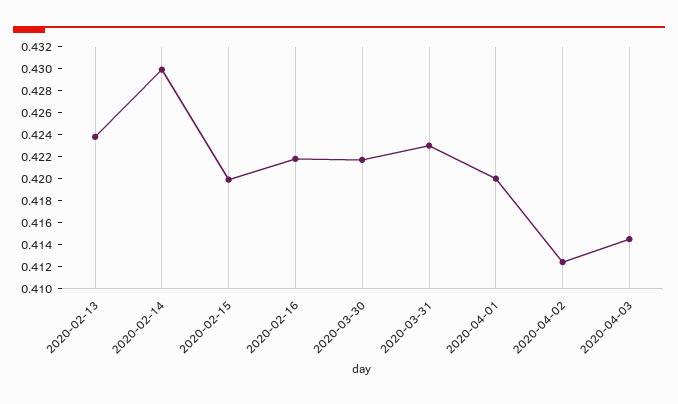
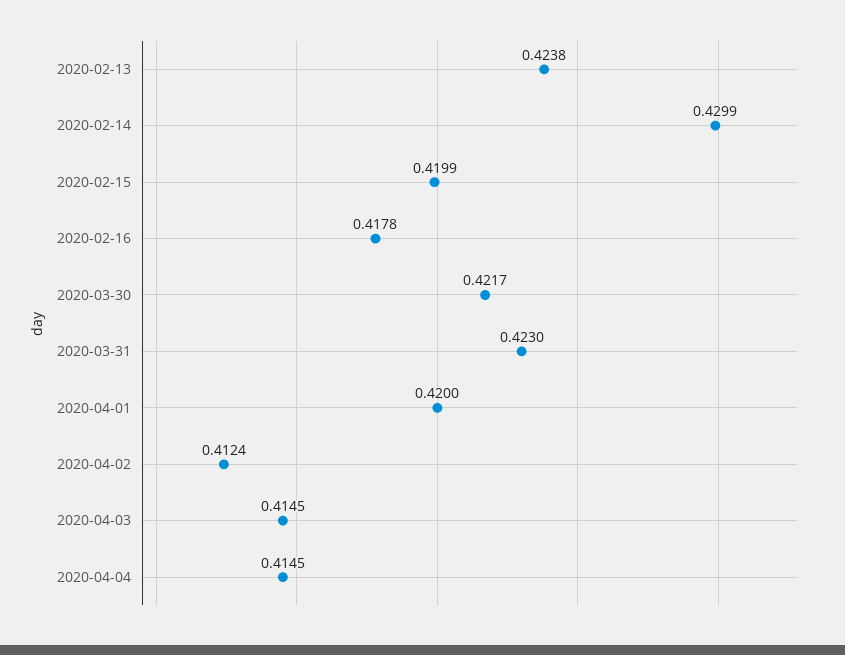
2020-02-16: 0.422 -> 0.4178
2020-04-04: none -> 0.4145

